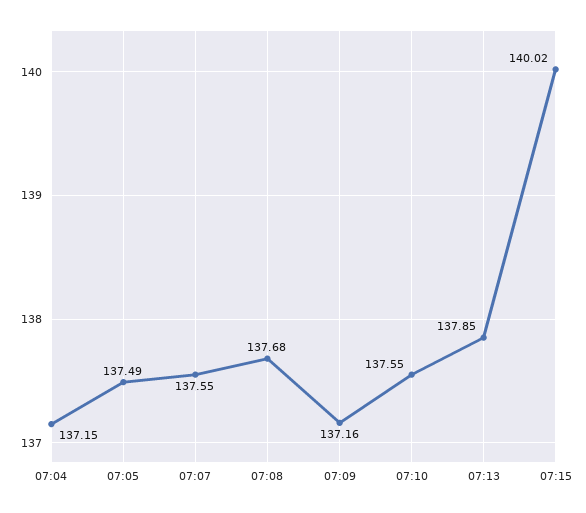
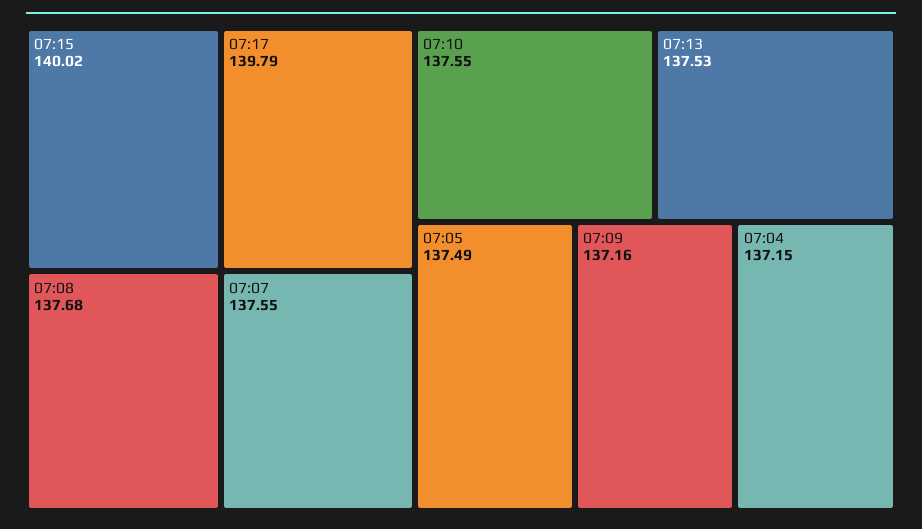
07:13: 137.85 -> 137.53
07:17: none -> 139.79

